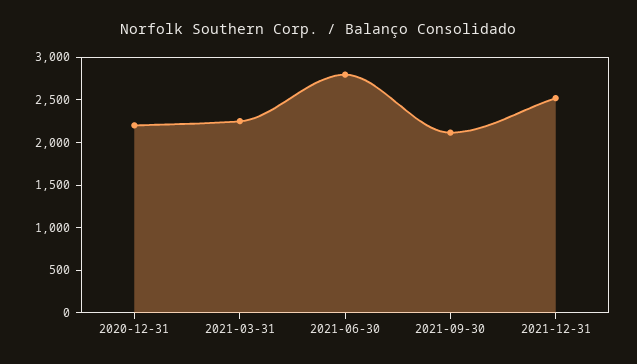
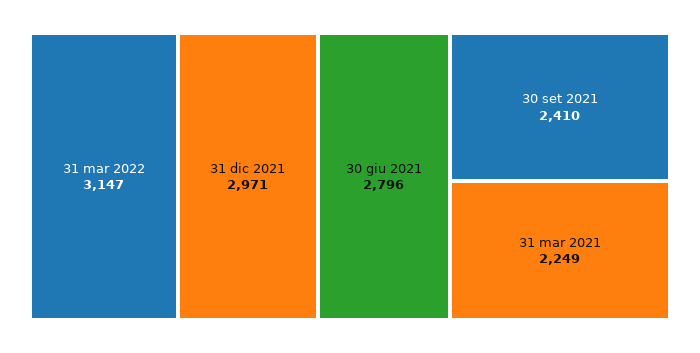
2020-12-31: 2200 -> none
2021-09-30: 2100 -> 2410
2021-12-31: 2500 -> 2971
31 mar 2022: none -> 3147

